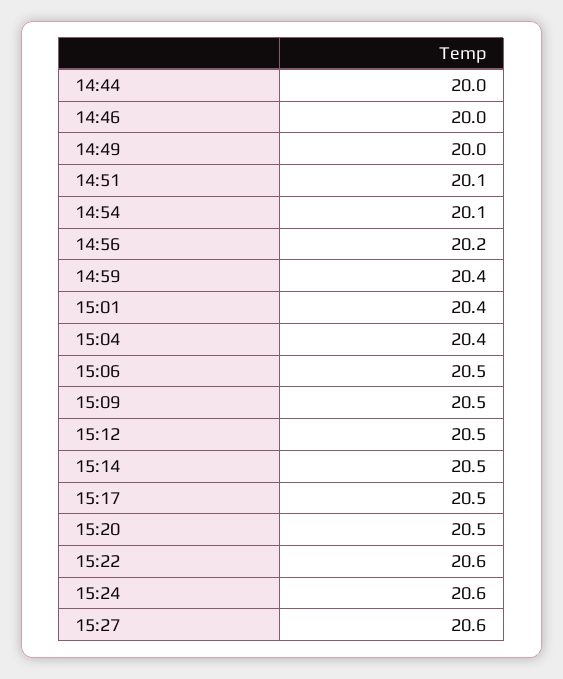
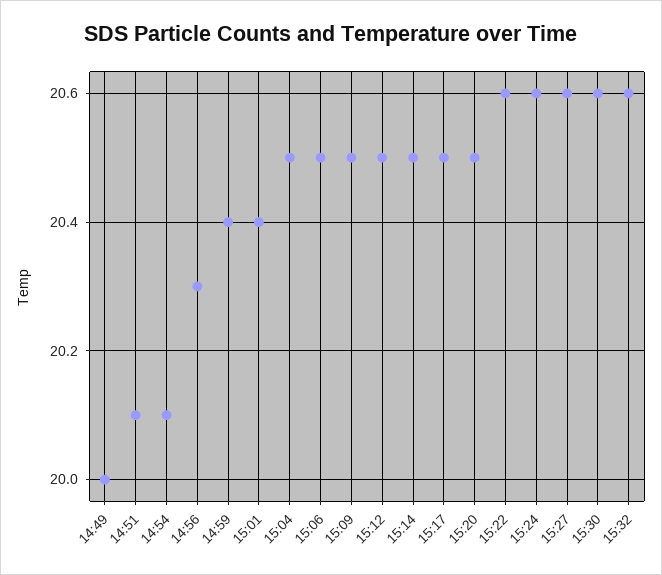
14:44: 20 -> none
14:46: 20 -> none
14:56: 20.2 -> 20.3
15:04: 20.4 -> 20.5
15:30: none -> 20.6
15:32: none -> 20.6

